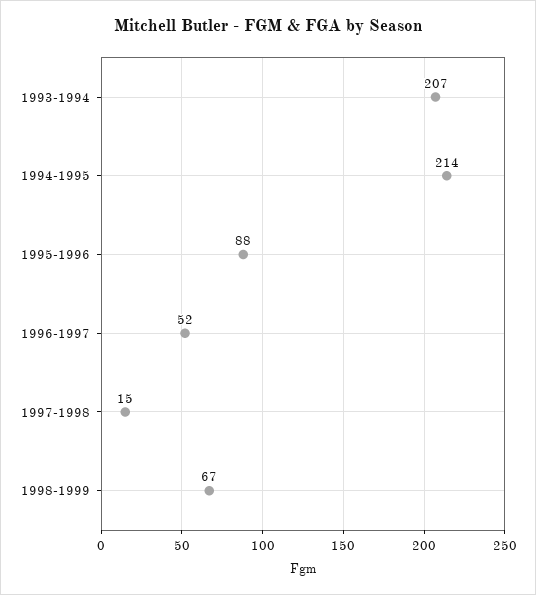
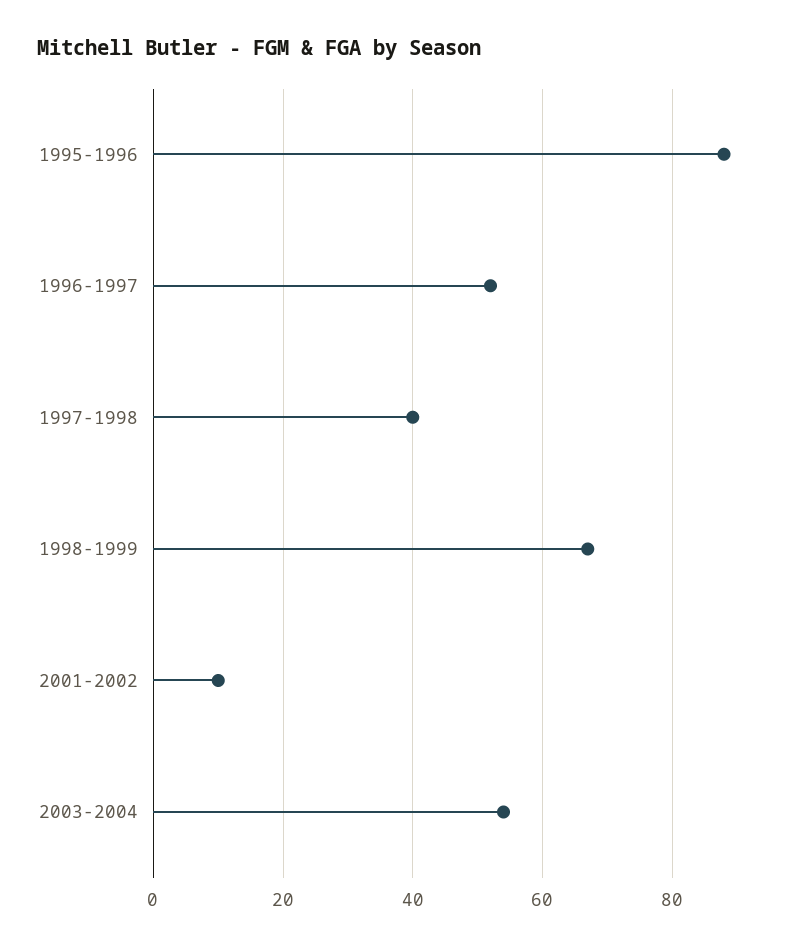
1993-1994: 207 -> none
1994-1995: 214 -> none
1997-1998: 15 -> 40
2001-2002: none -> 10
2003-2004: none -> 55

